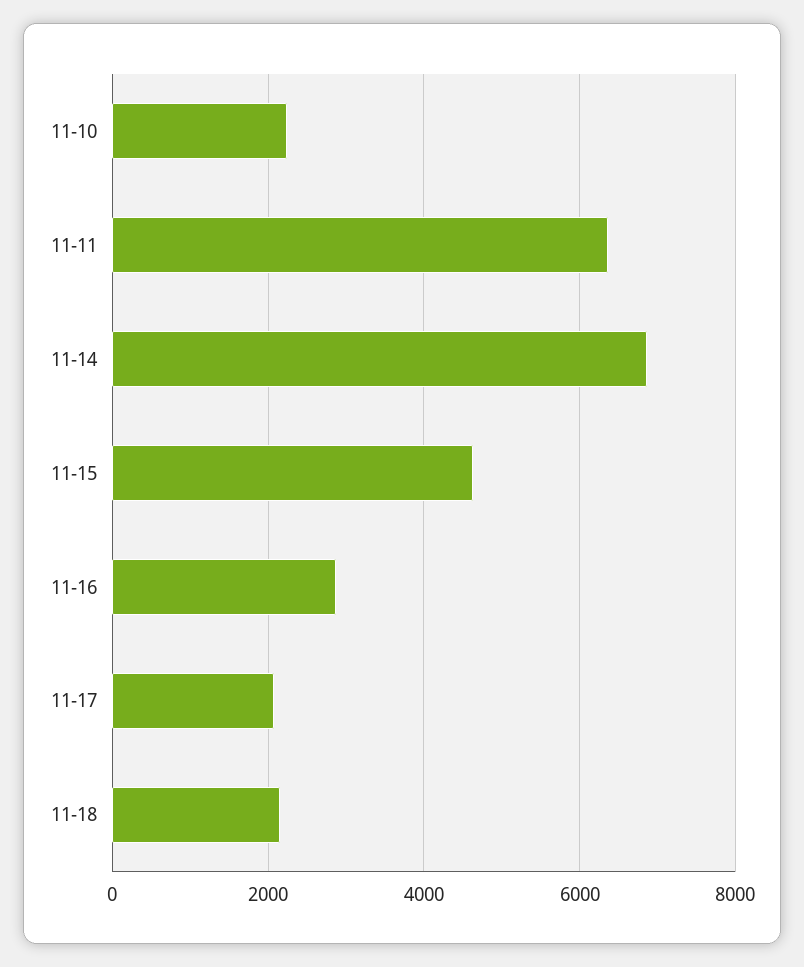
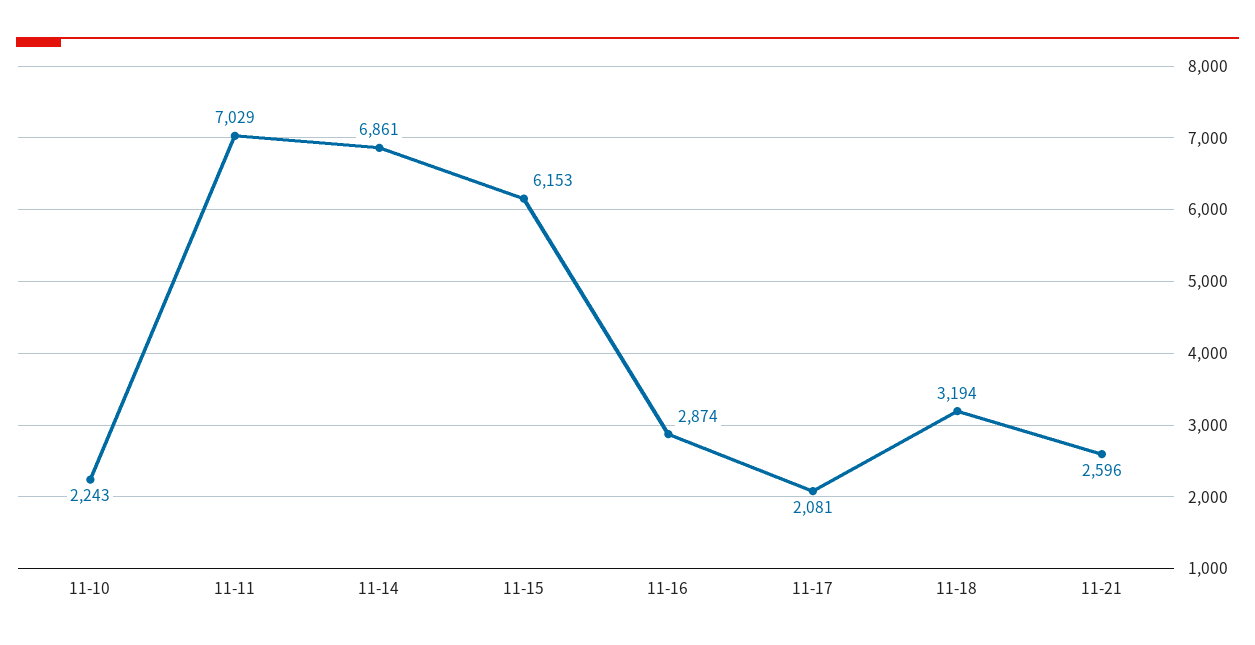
11-11: 6400 -> 7029
11-15: 4600 -> 6153
11-18: 2200 -> 3194
11-21: none -> 2596

